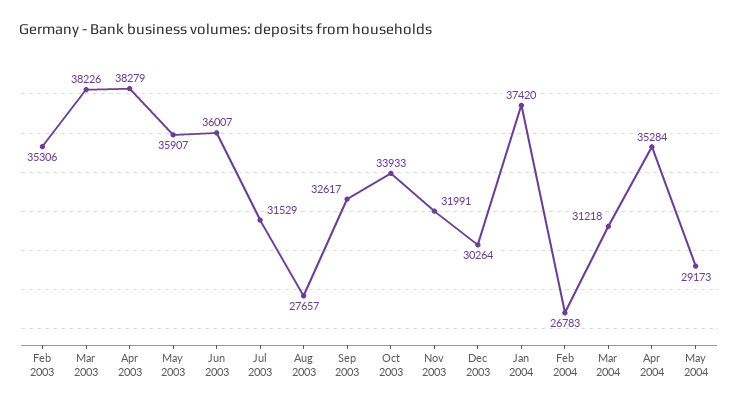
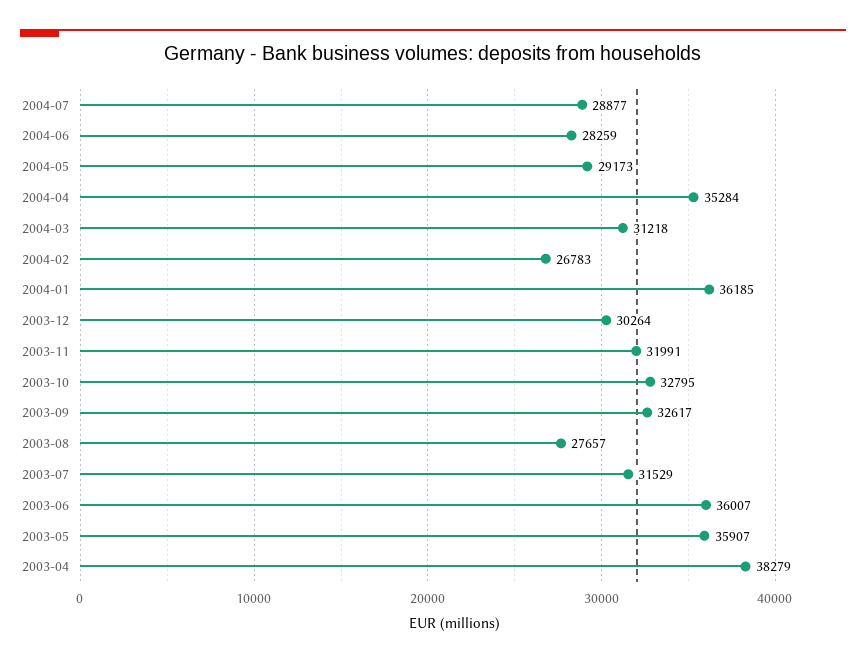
Feb 2003: 35306 -> none
Mar 2003: 38226 -> none
Oct 2003: 33933 -> 32795
Jan 2004: 37420 -> 36185
2004-07: none -> 28877
2004-06: none -> 28259

